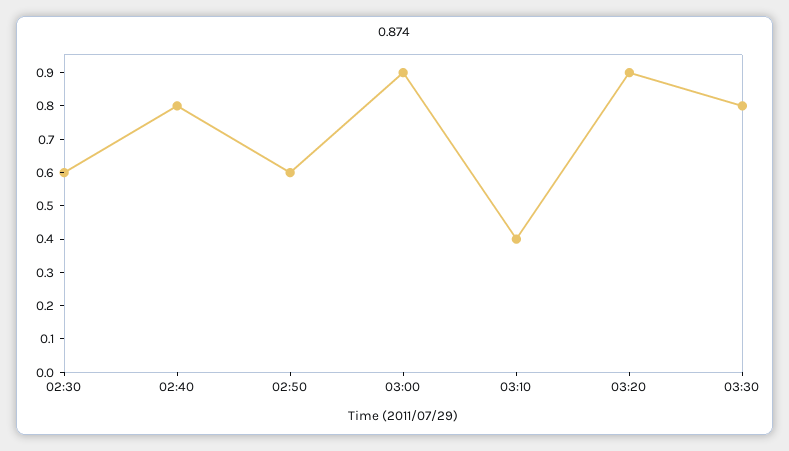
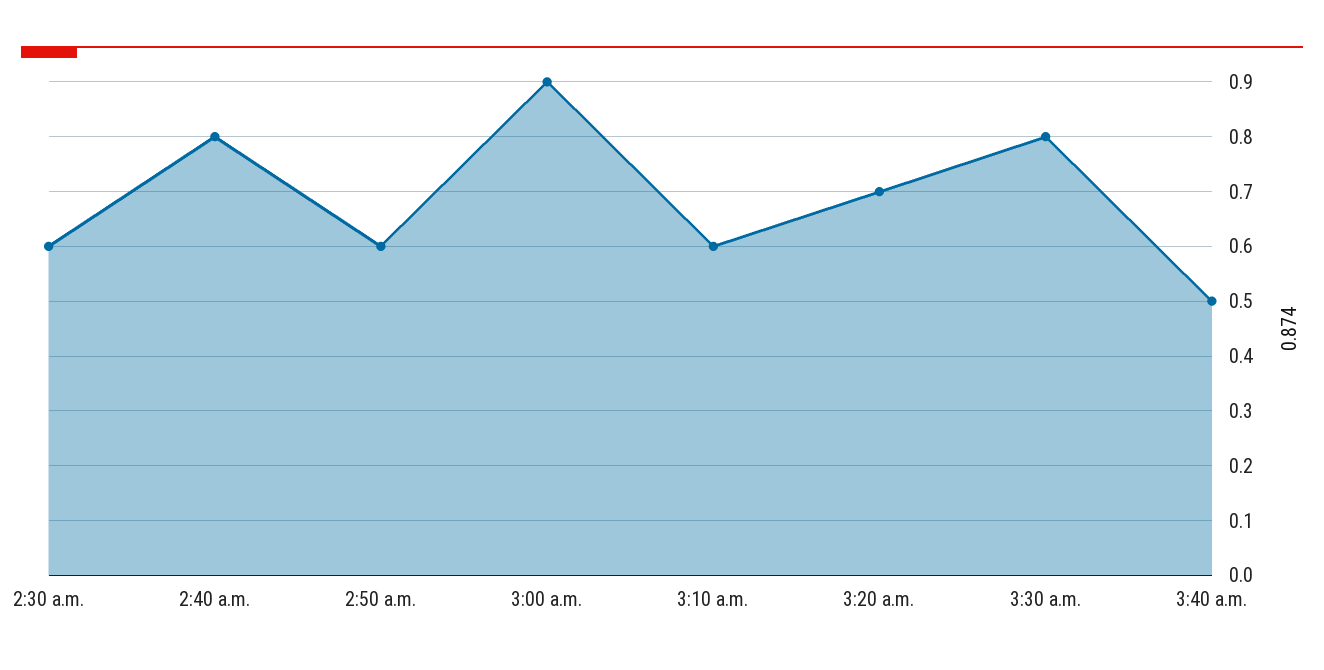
03:10: 0.4 -> 0.6
03:20: 0.9 -> 0.7
3:40 a.m.: none -> 0.5

